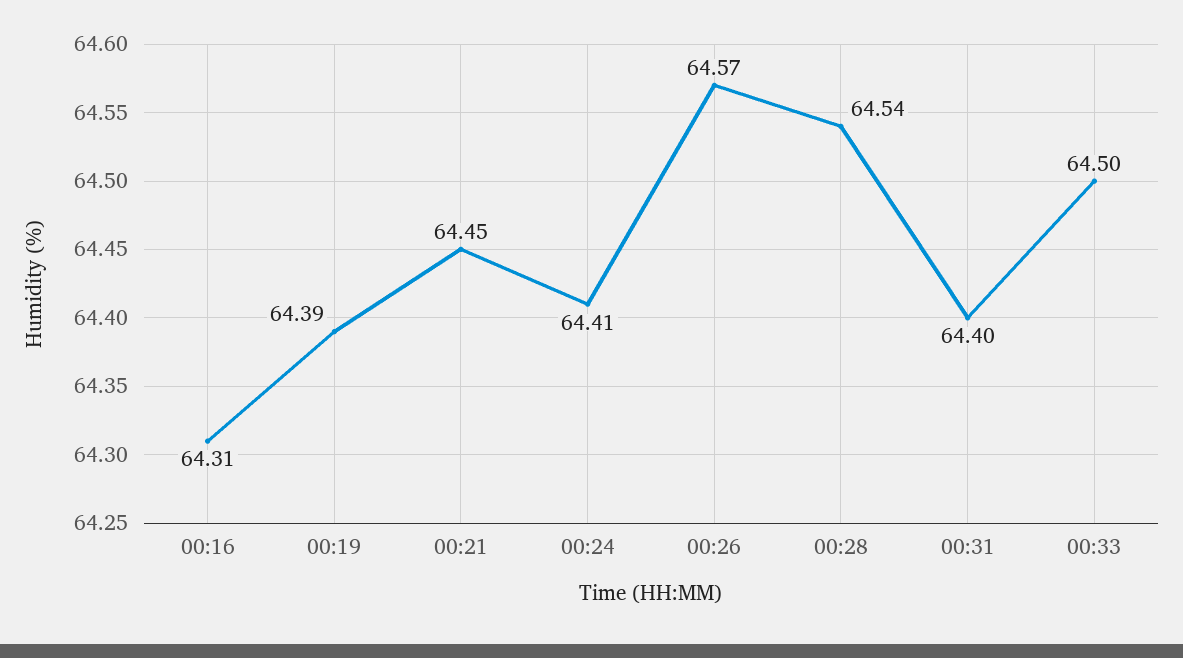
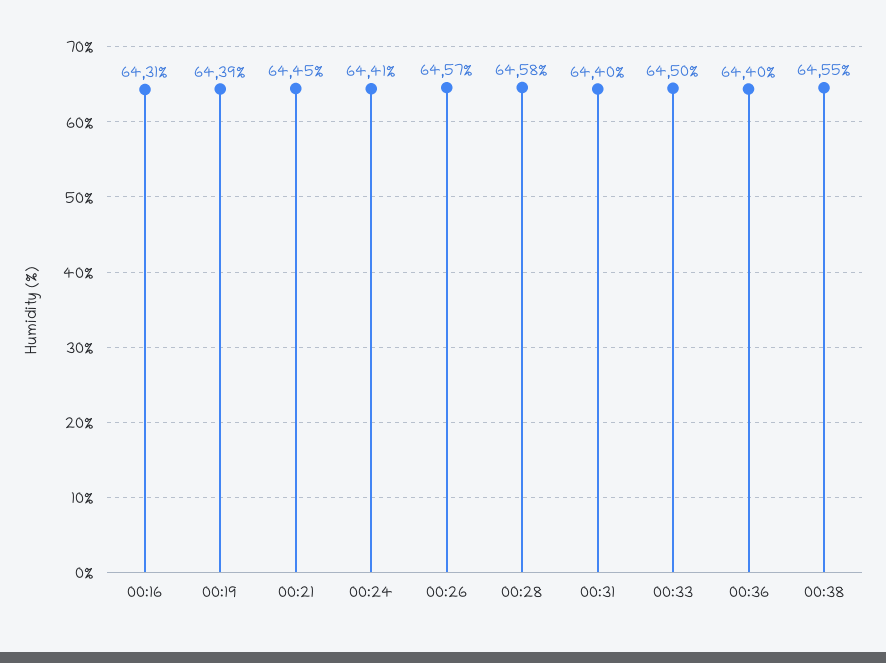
00:28: 64.54 -> 64.58
00:36: none -> 64.4
00:38: none -> 64.55

